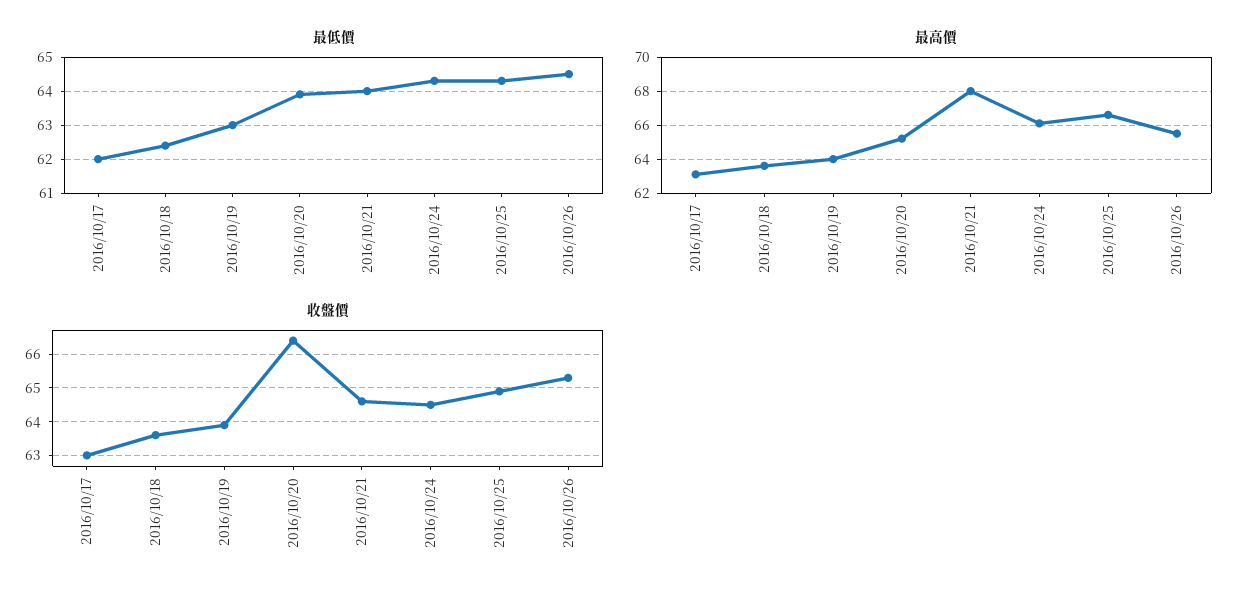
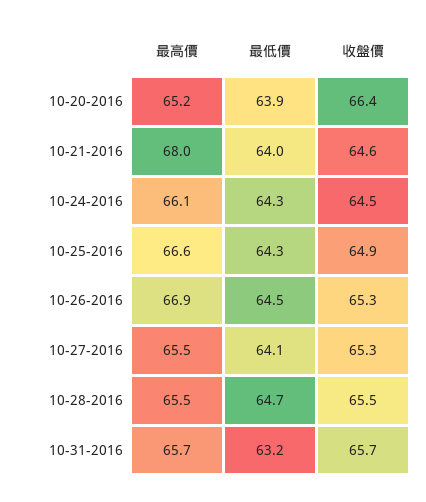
最低價, 2016/10/17: 62 -> none
最低價, 2016/10/18: 62.5 -> none
最低價, 2016/10/19: 63 -> none
最高價, 2016/10/17: 63 -> none
最高價, 2016/10/18: 63.5 -> none
最高價, 2016/10/19: 64 -> none
最高價, 2016/10/26: 65.5 -> 66.9
收盤價, 2016/10/17: 63 -> none
收盤價, 2016/10/18: 63.5 -> none
收盤價, 2016/10/19: 64 -> none
最高價, 10-27-2016: none -> 65.5
最低價, 10-27-2016: none -> 64.1
收盤價, 10-27-2016: none -> 65.3
最高價, 10-28-2016: none -> 65.5
最低價, 10-28-2016: none -> 64.7
收盤價, 10-28-2016: none -> 65.5
最高價, 10-31-2016: none -> 65.7
最低價, 10-31-2016: none -> 63.2
收盤價, 10-31-2016: none -> 65.7

